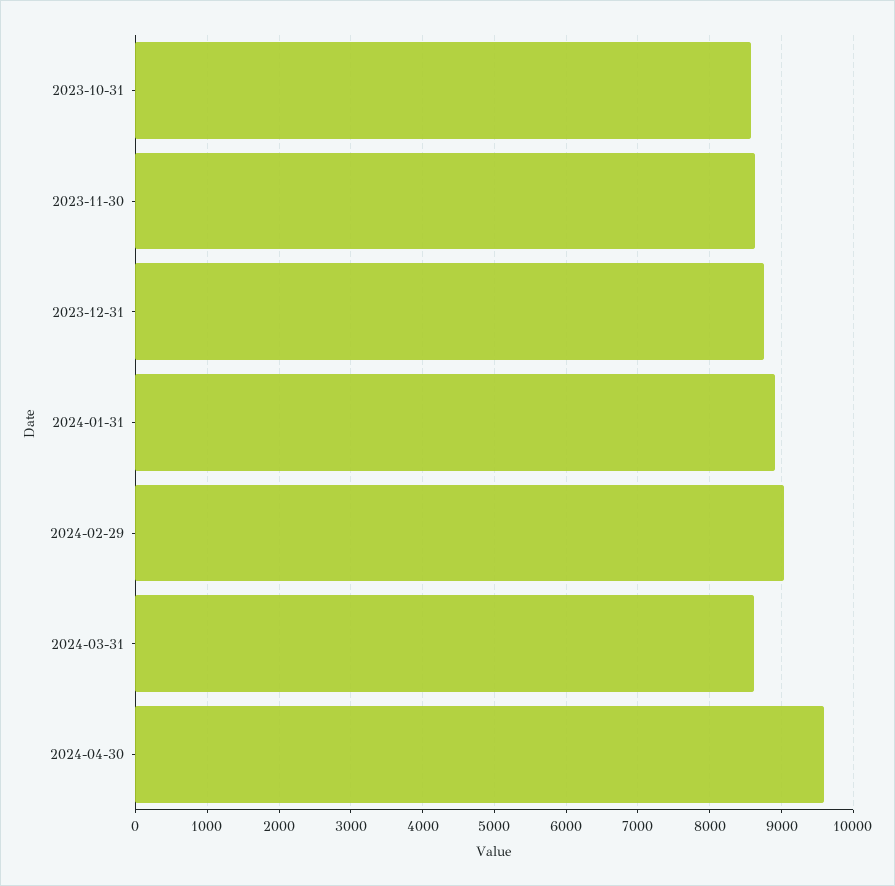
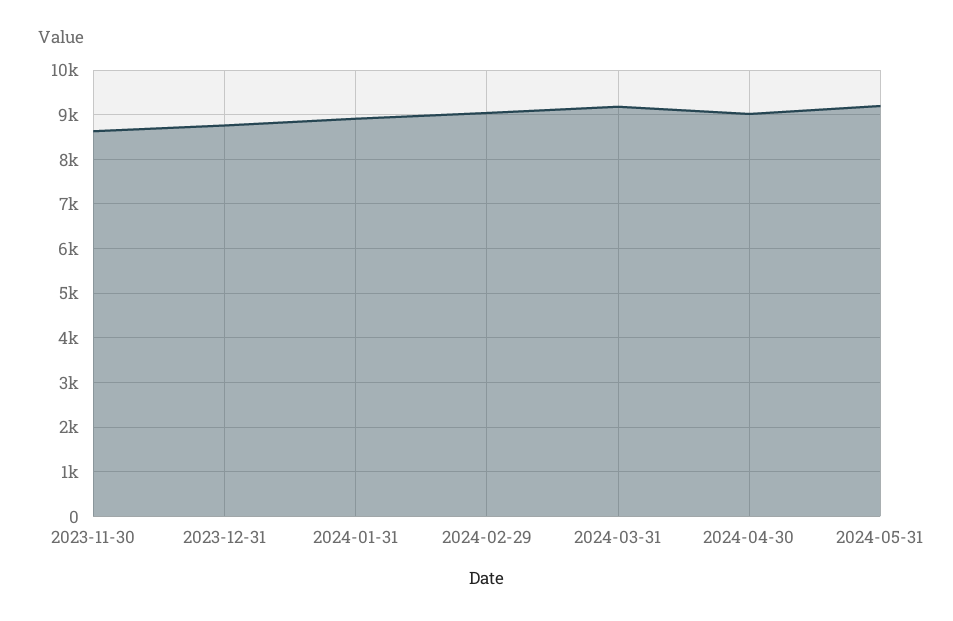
2023-10-31: 8600 -> none
2024-03-31: 8600 -> 9200
2024-04-30: 9600 -> 9000
2024-05-31: none -> 9200

